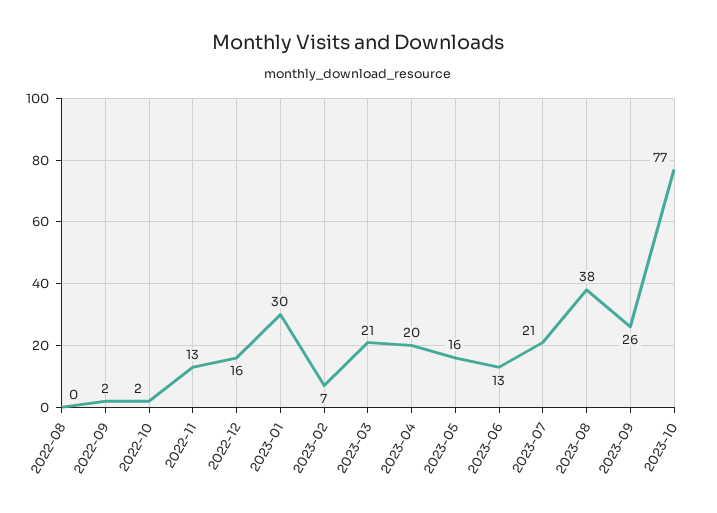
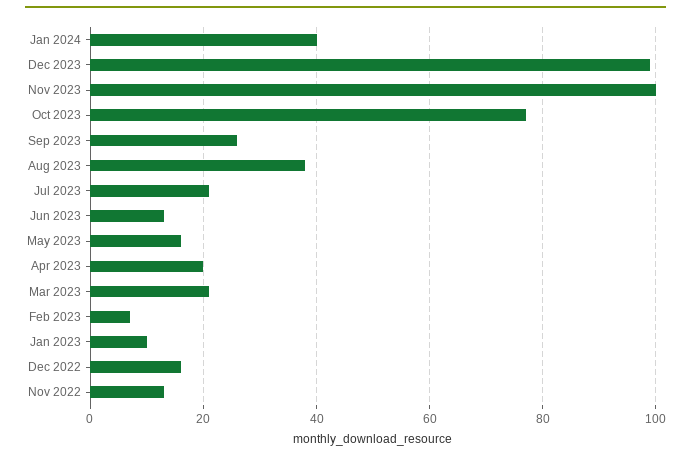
2022-08: 0 -> none
2022-09: 2 -> none
2022-10: 2 -> none
2023-01: 30 -> 10
Jan 2024: none -> 40
Dec 2023: none -> 100
Nov 2023: none -> 100

